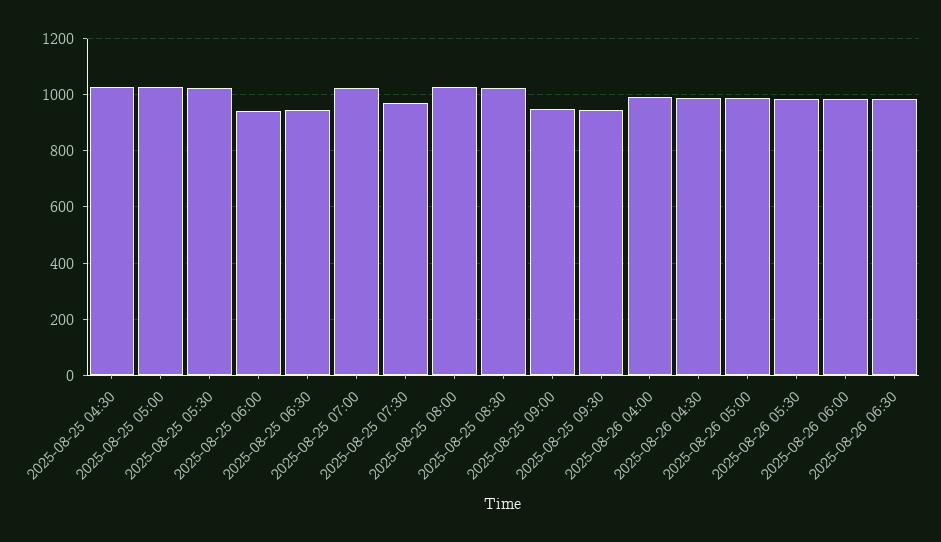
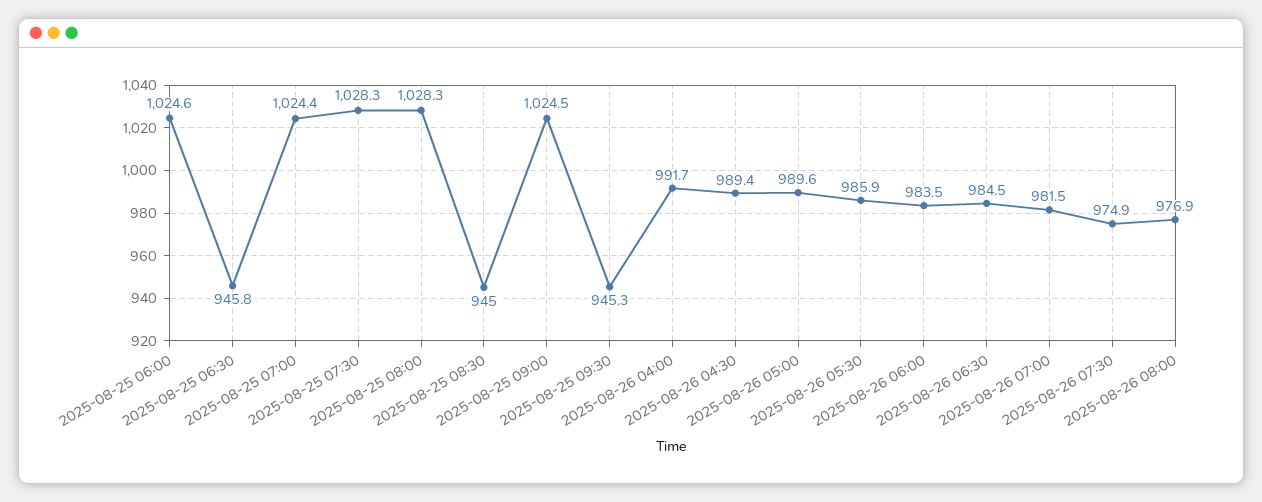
2025-08-25 04:30: 1025 -> none
2025-08-25 05:00: 1025 -> none
2025-08-25 05:30: 1025 -> none
2025-08-25 06:00: 950 -> 1024.6
2025-08-25 07:30: 975 -> 1028.3
2025-08-25 08:30: 1025 -> 945
2025-08-25 09:00: 950 -> 1024.5
2025-08-26 07:00: none -> 981.5
2025-08-26 07:30: none -> 974.9
2025-08-26 08:00: none -> 976.9

